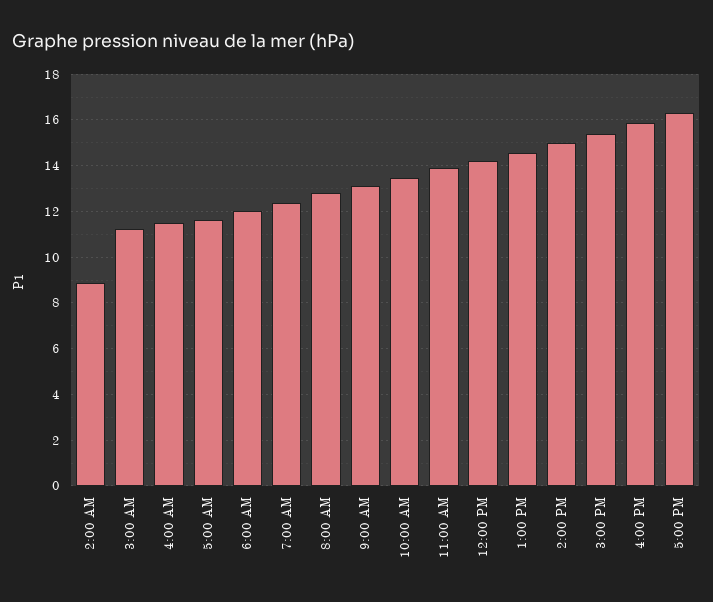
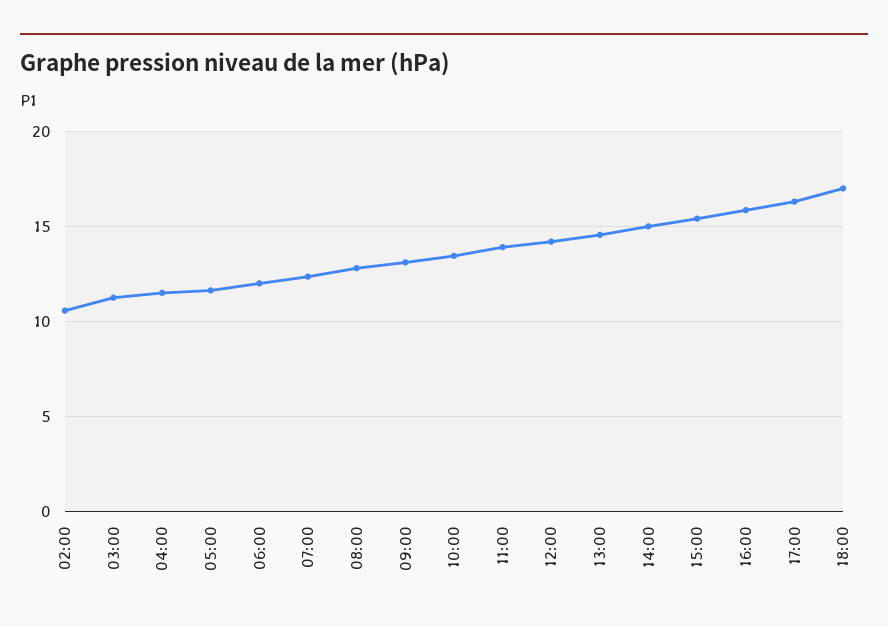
2:00 AM: 9 -> 10.5
18:00: none -> 17

